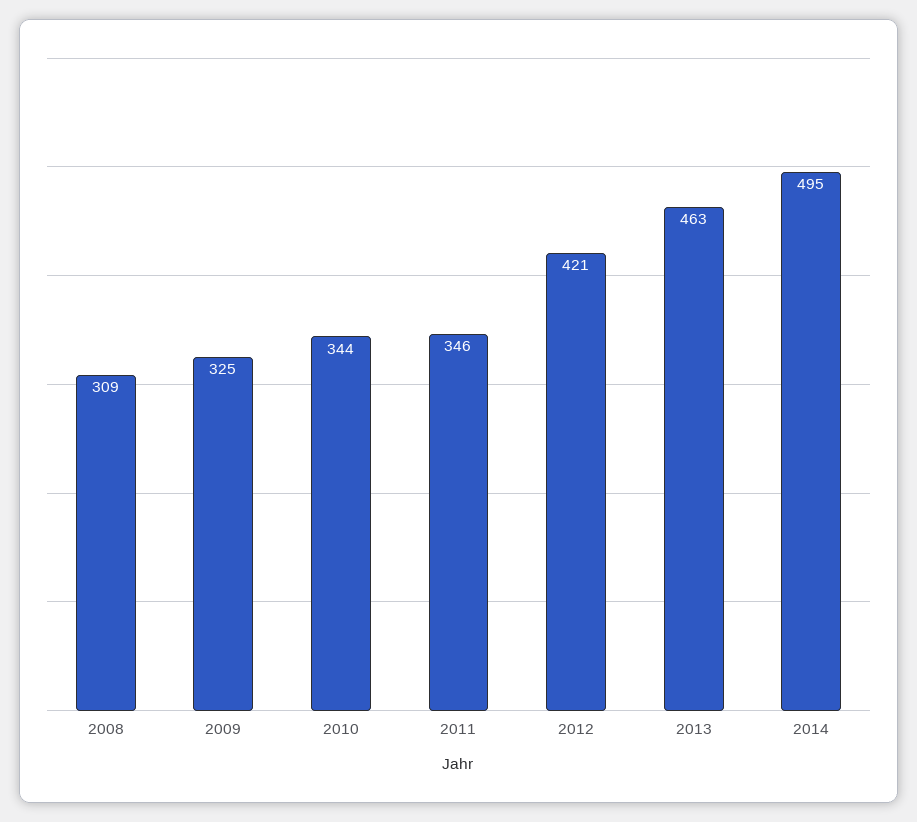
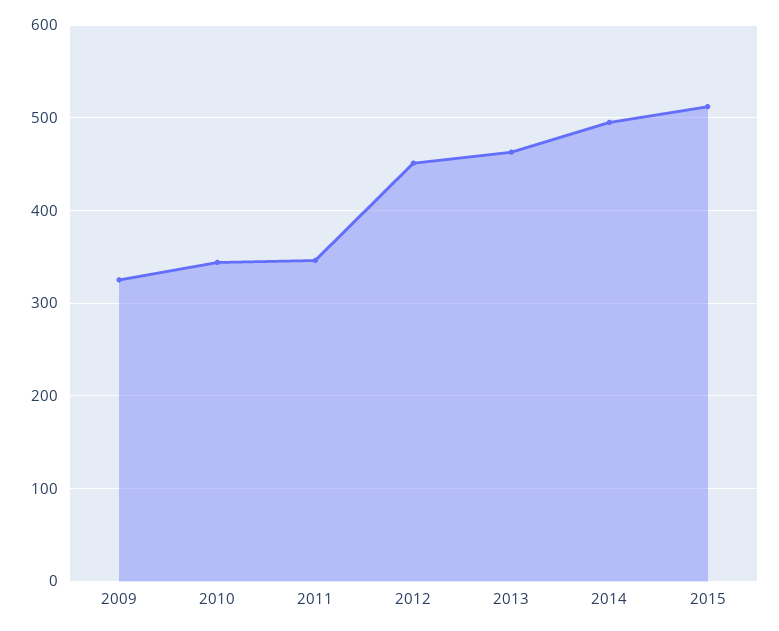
2008: 309 -> none
2012: 421 -> 450
2015: none -> 510

